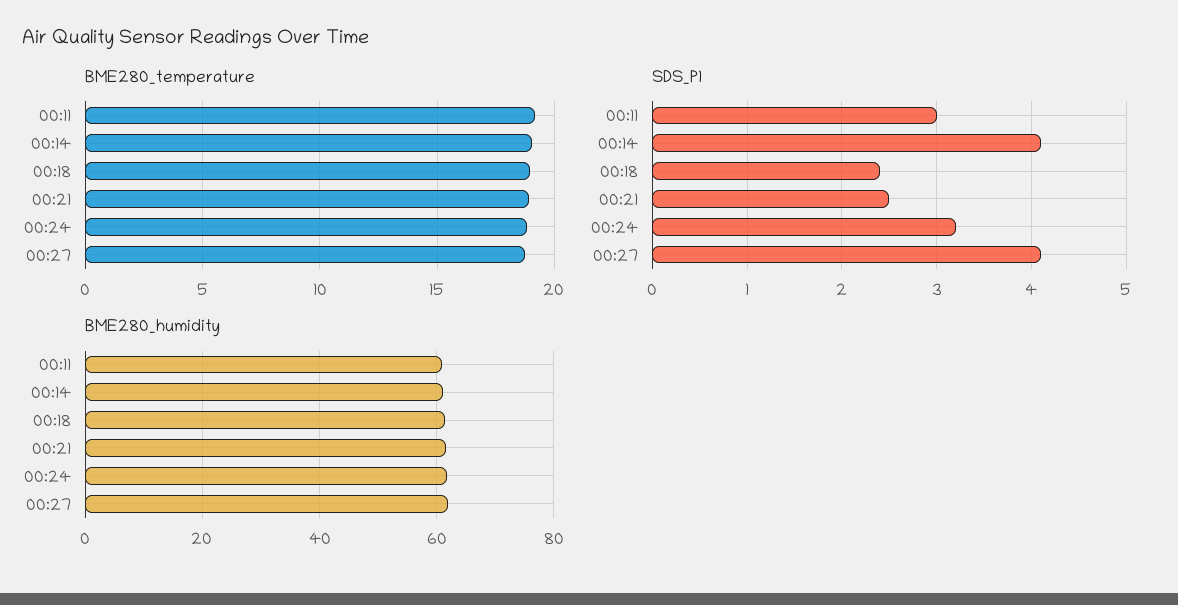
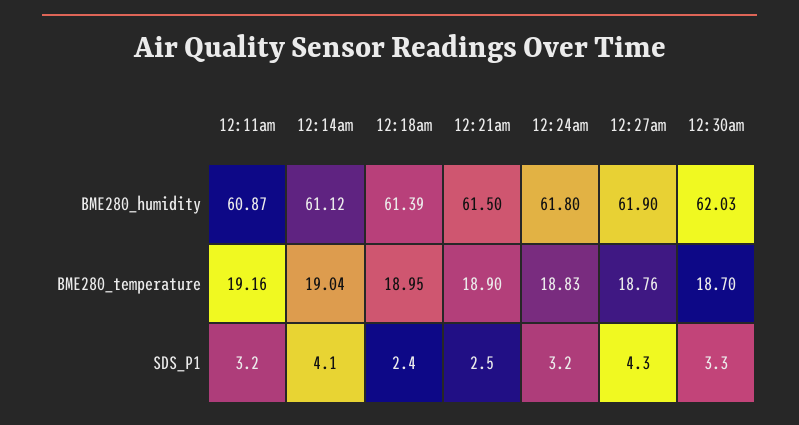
SDS_P1, 00:11: 3 -> 3.2
SDS_P1, 00:27: 4.1 -> 4.3
BME280_humidity, 12:30am: none -> 62.03
BME280_temperature, 12:30am: none -> 18.7
SDS_P1, 12:30am: none -> 3.3

